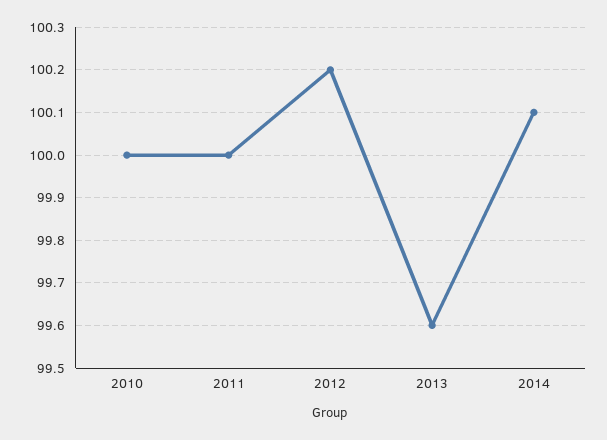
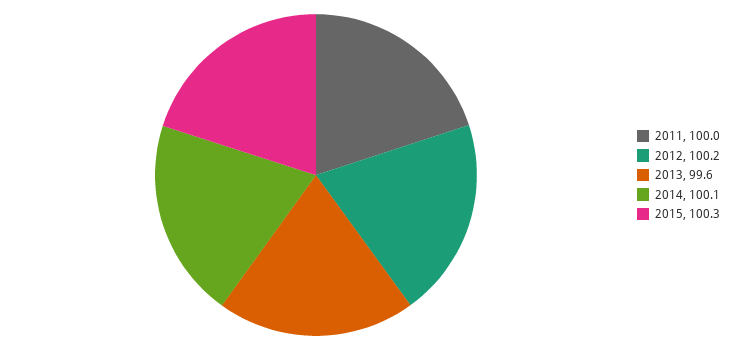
2010: 100 -> none
2015: none -> 100.3

